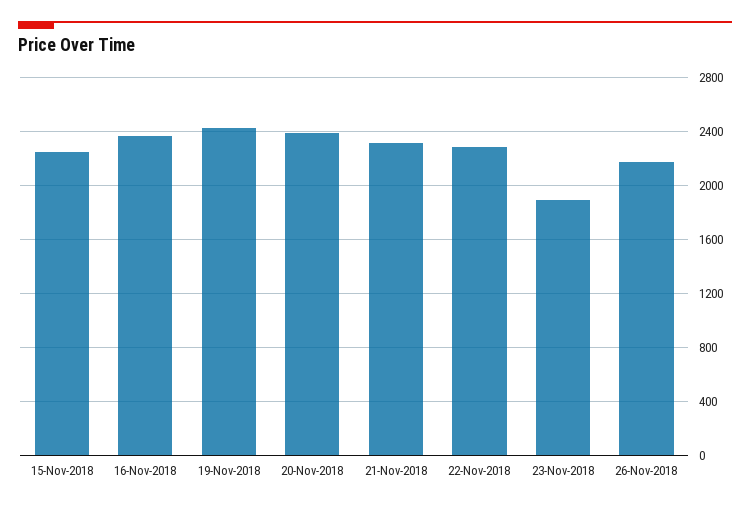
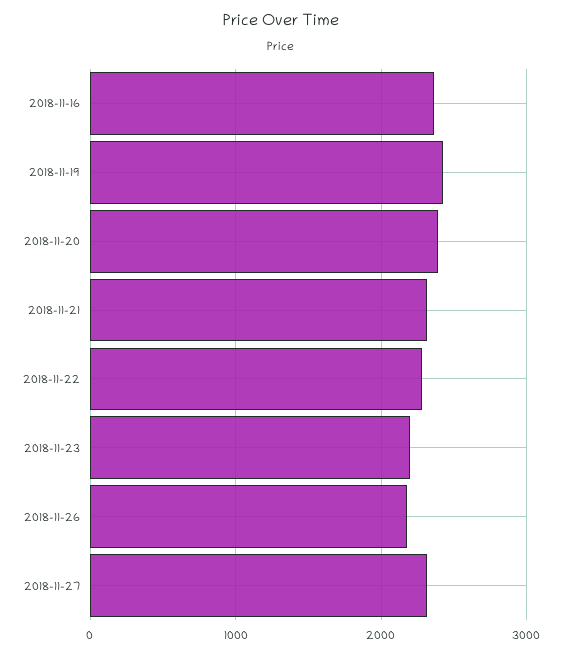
15-Nov-2018: 2250 -> none
23-Nov-2018: 1900 -> 2200
2018-11-27: none -> 2300

